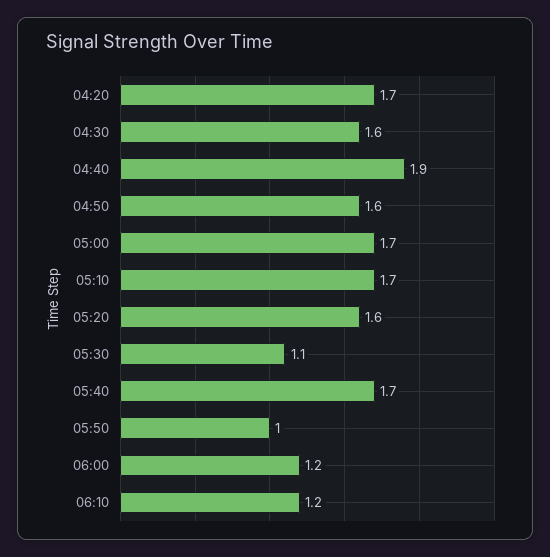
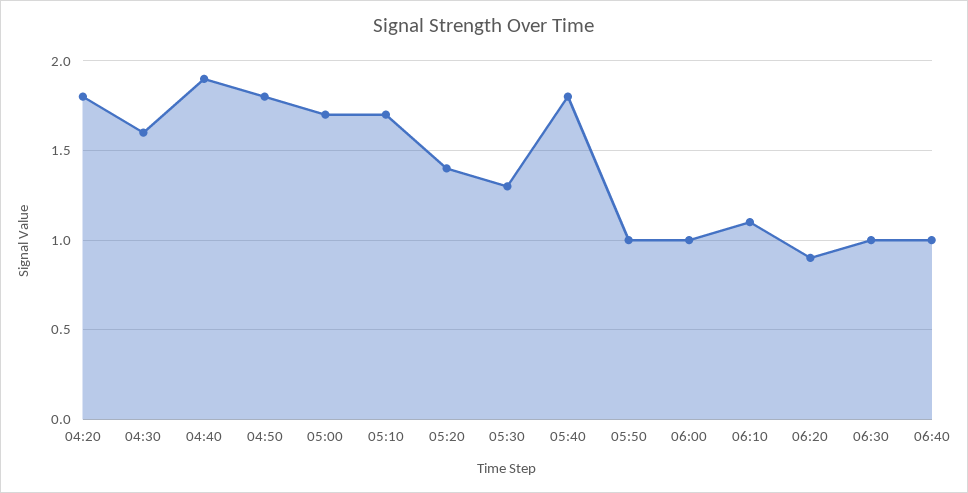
04:20: 1.7 -> 1.8
04:50: 1.6 -> 1.8
05:20: 1.6 -> 1.4
05:30: 1.1 -> 1.3
05:40: 1.7 -> 1.8
06:00: 1.2 -> 1
06:10: 1.2 -> 1.1
06:20: none -> 0.9
06:30: none -> 1
06:40: none -> 1

